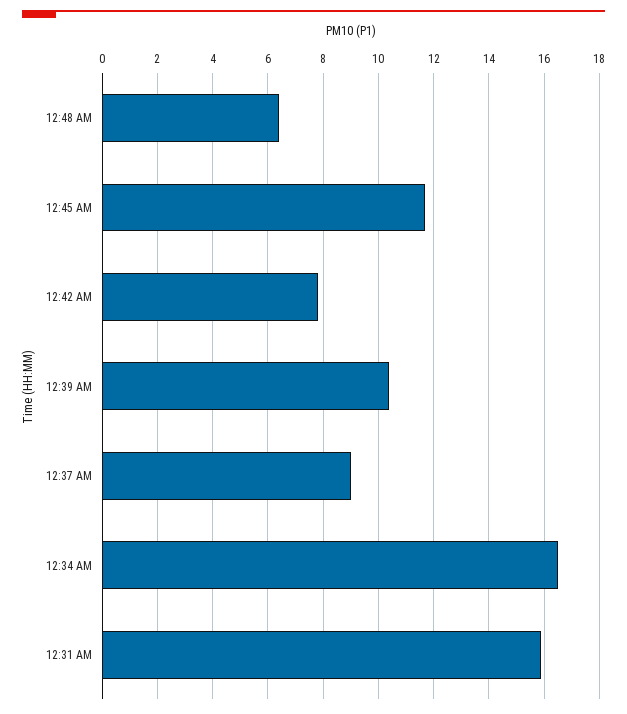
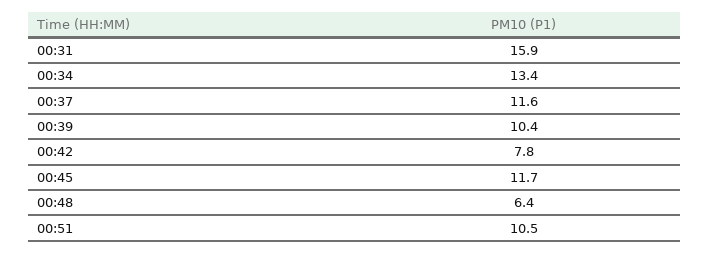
12:37 AM: 9 -> 11.6
12:34 AM: 16.5 -> 13.4
00:51: none -> 10.5

